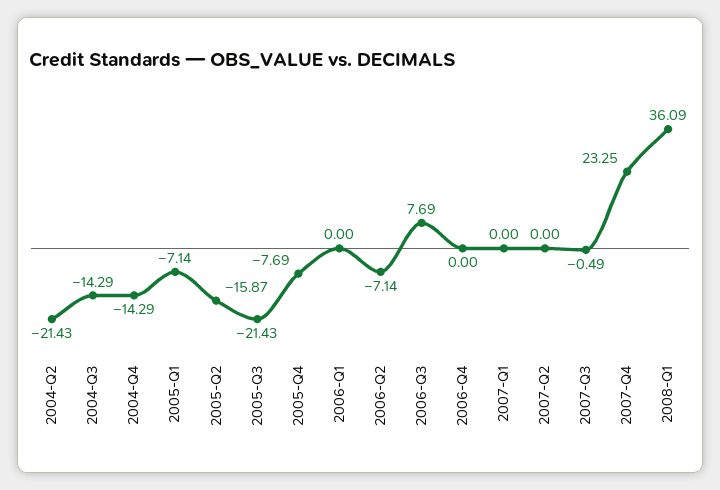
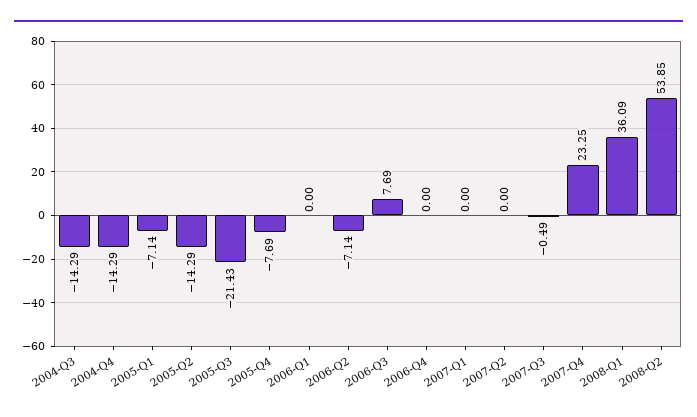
2004-Q2: -21.43 -> none
2005-Q2: -15.87 -> -14.29
2008-Q2: none -> 53.85

